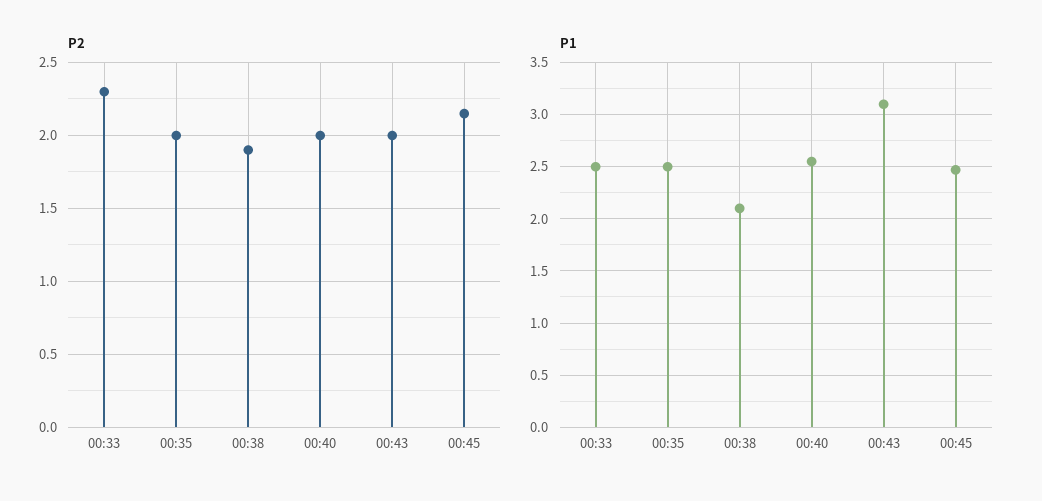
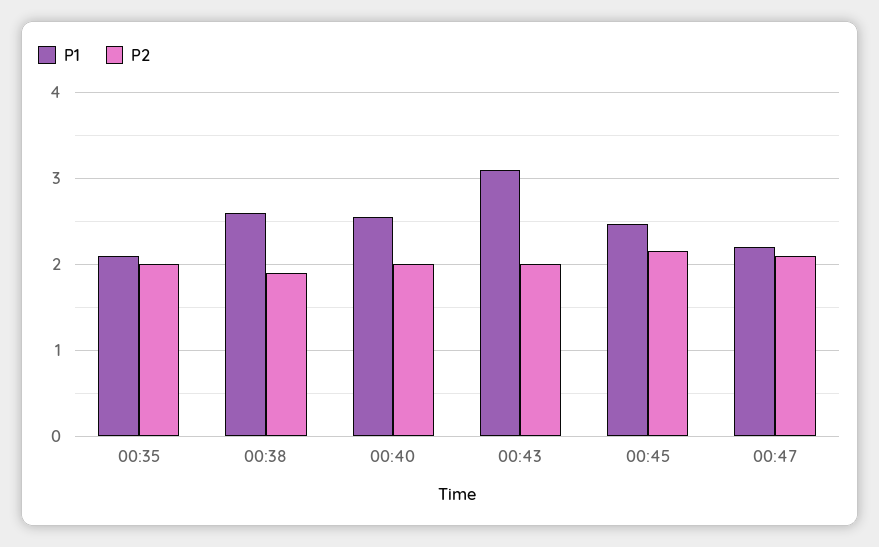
P2, 00:33: 2.3 -> none
P1, 00:33: 2.5 -> none
P1, 00:35: 2.5 -> 2.1
P1, 00:38: 2.1 -> 2.6
P1, 00:47: none -> 2.2
P2, 00:47: none -> 2.1

